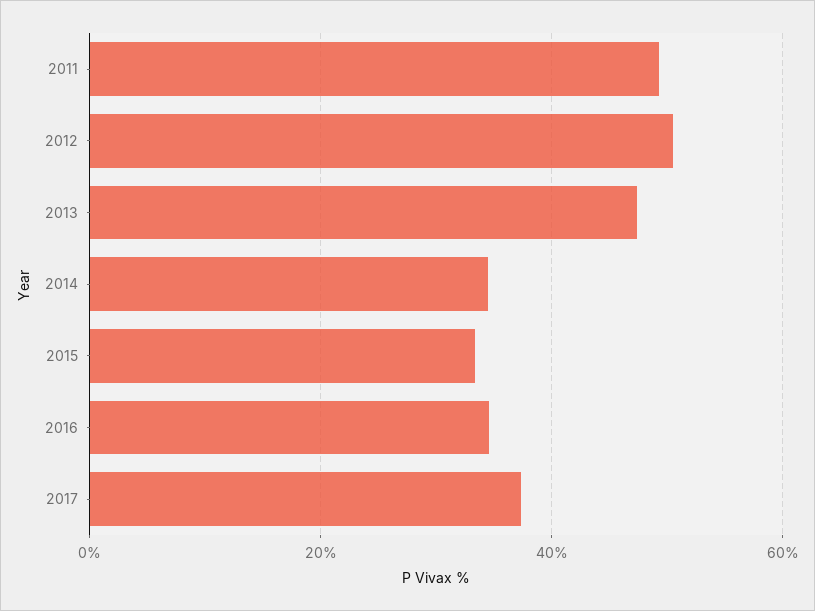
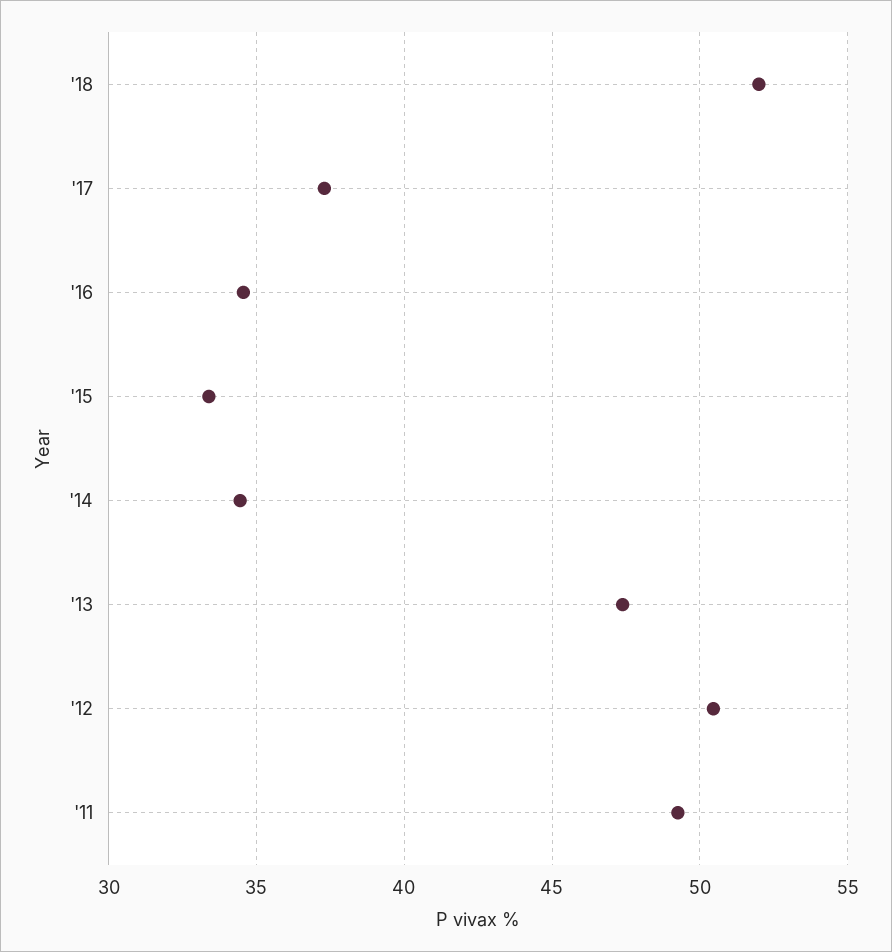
'18: none -> 52

